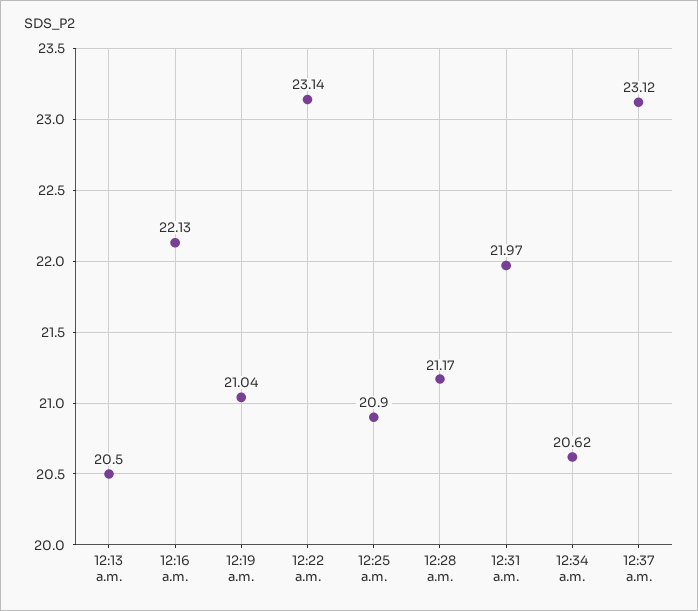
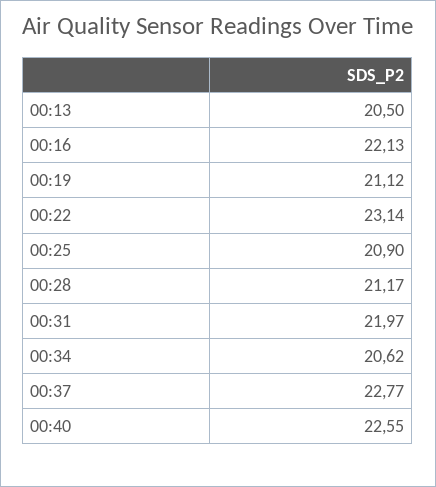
12:19 a.m.: 21.04 -> 21.12
12:37 a.m.: 23.12 -> 22.77
00:40: none -> 22.55

